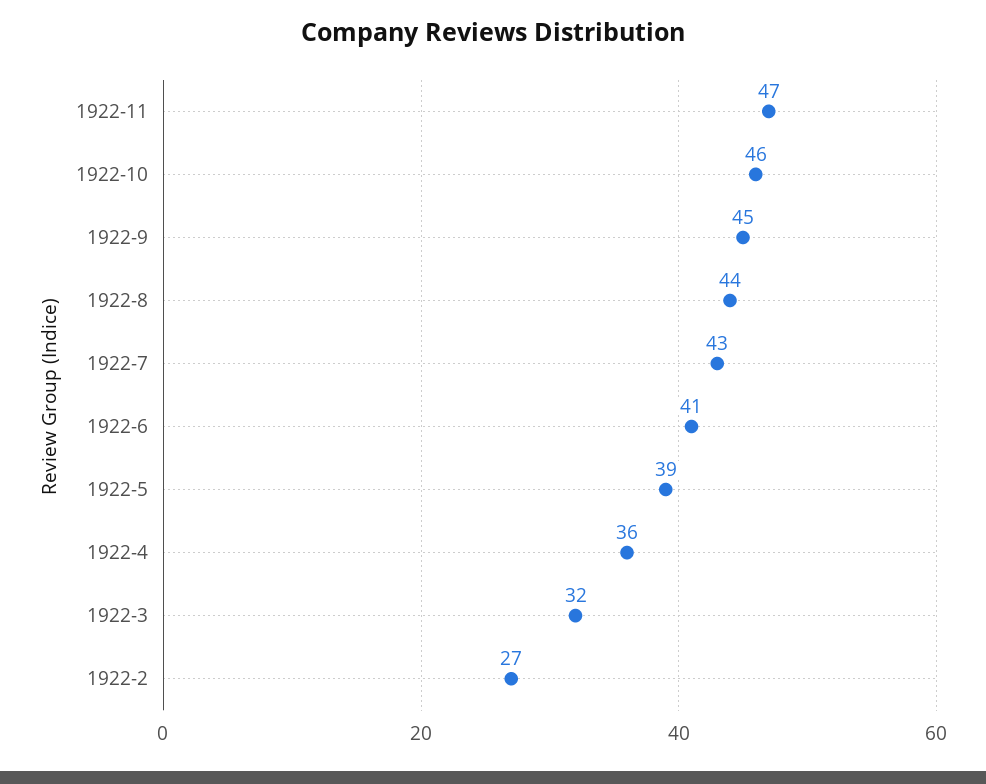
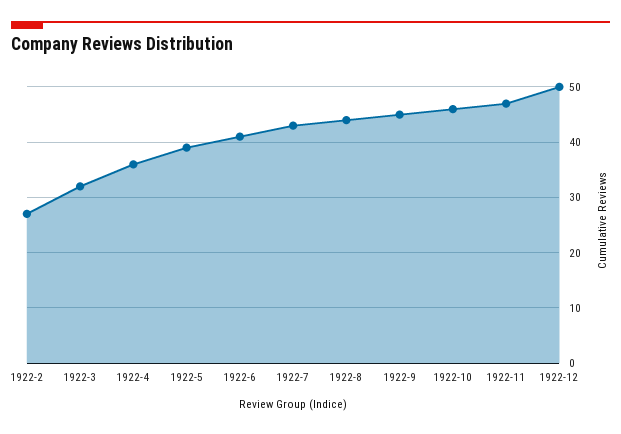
1922-12: none -> 50

